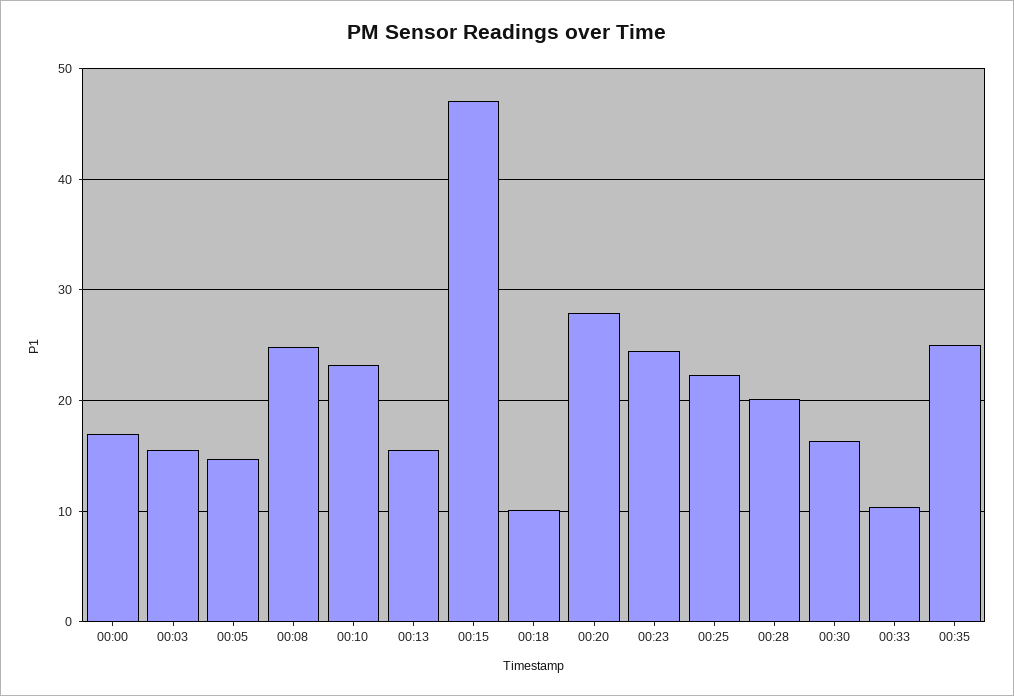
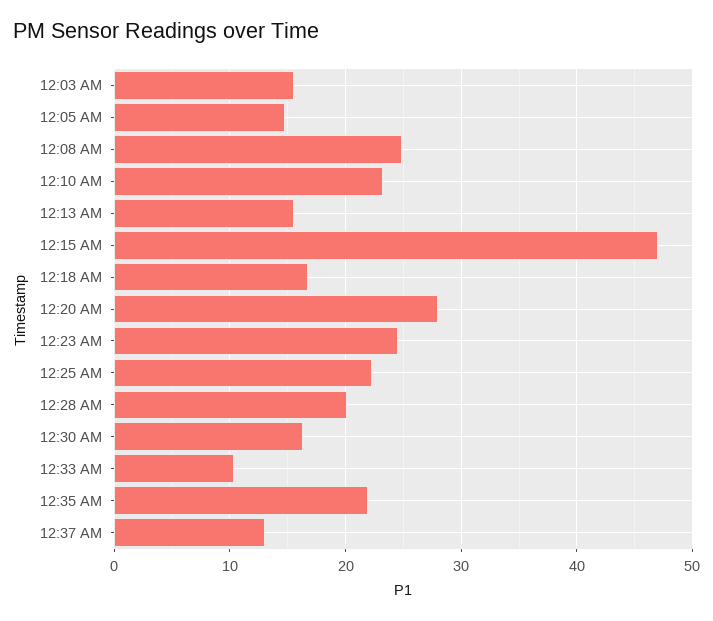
00:00: 17 -> none
00:18: 10 -> 17
00:35: 25 -> 22
12:37 AM: none -> 13

